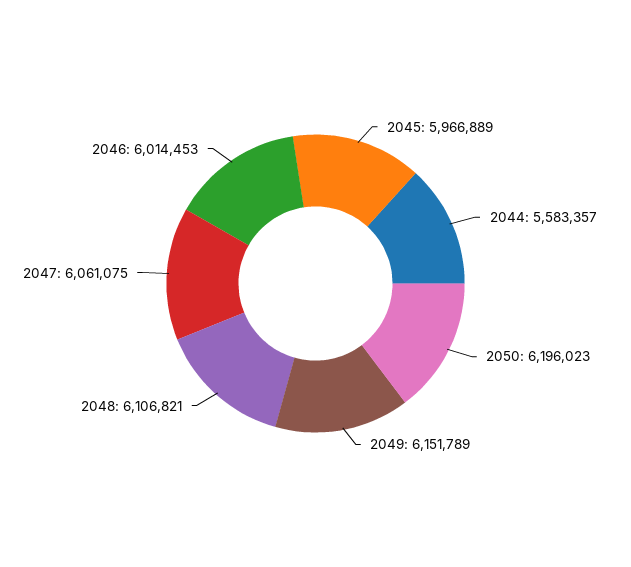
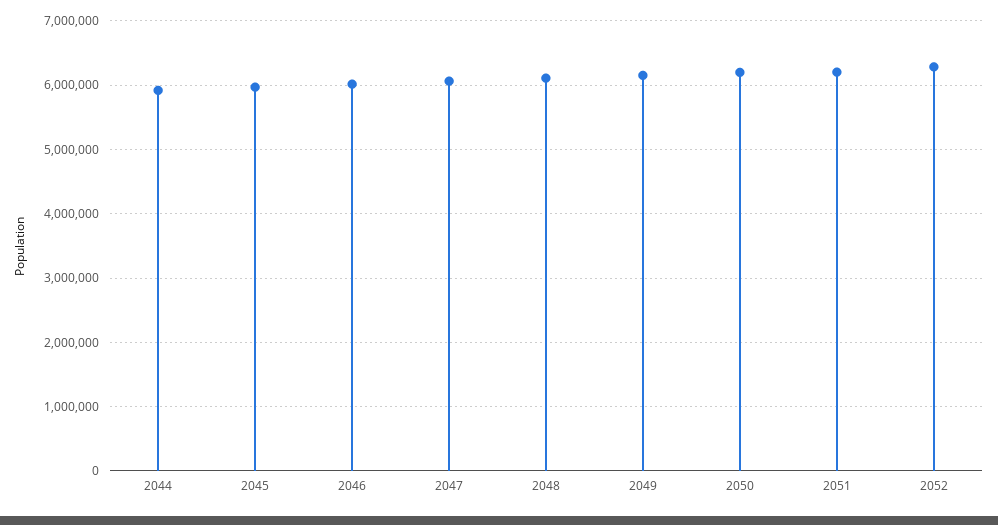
2044: 5583357 -> 5900000
2051: none -> 6200000
2052: none -> 6300000

